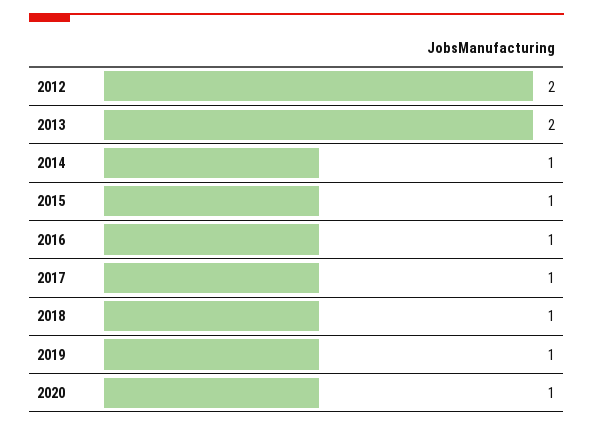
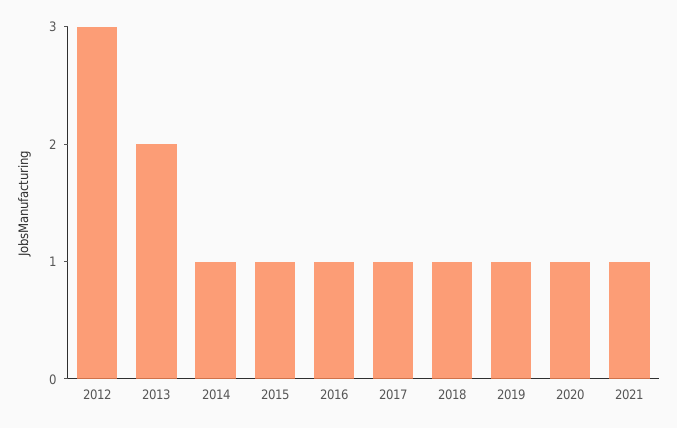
2012: 2 -> 3
2021: none -> 1

